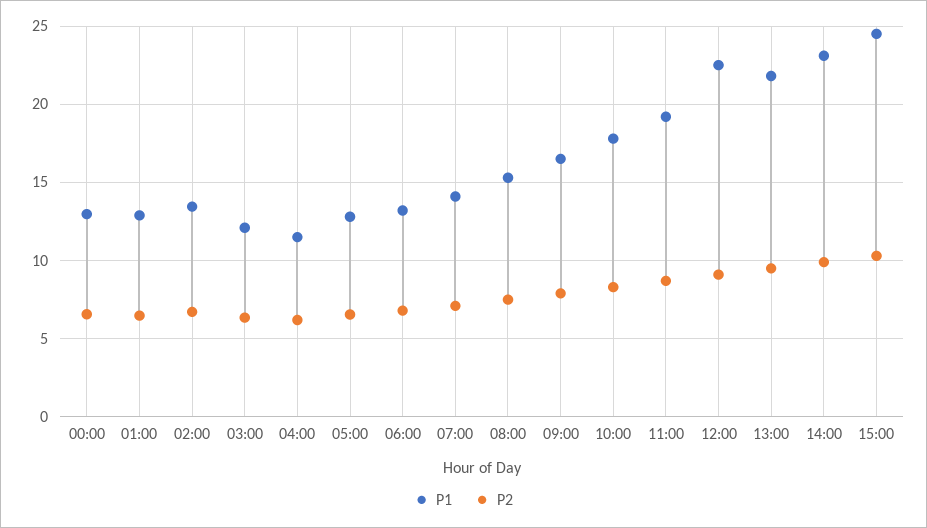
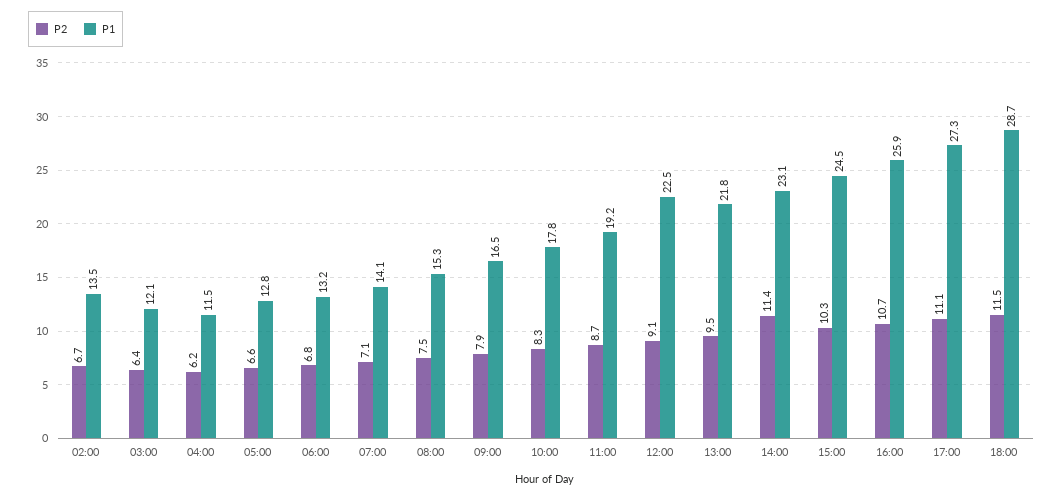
P1, 00:00: 13 -> none
P2, 00:00: 6.5 -> none
P1, 01:00: 13 -> none
P2, 01:00: 6.5 -> none
P2, 14:00: 10 -> 11.4
P2, 16:00: none -> 10.7
P1, 16:00: none -> 25.9
P2, 17:00: none -> 11.1
P1, 17:00: none -> 27.3
P2, 18:00: none -> 11.5
P1, 18:00: none -> 28.7

